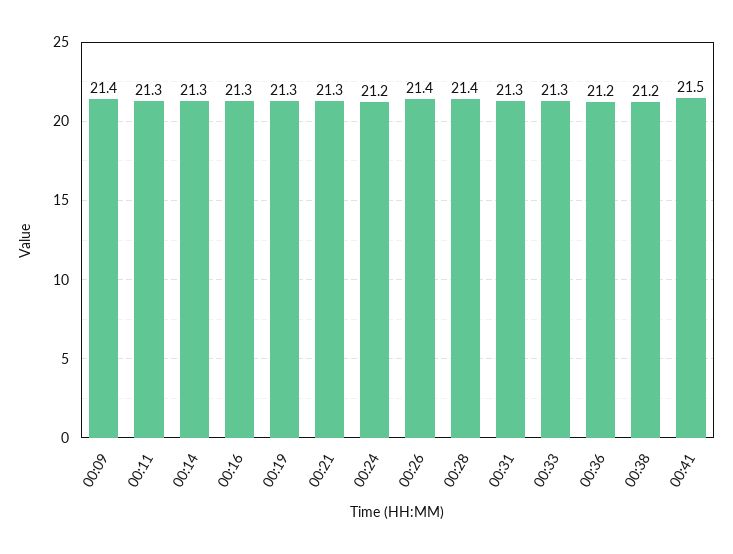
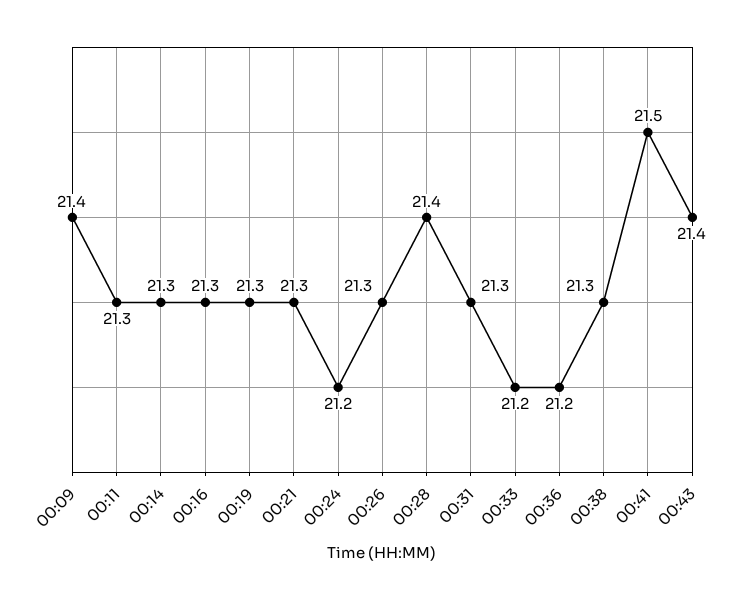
00:26: 21.4 -> 21.3
00:33: 21.3 -> 21.2
00:38: 21.2 -> 21.3
00:43: none -> 21.4

